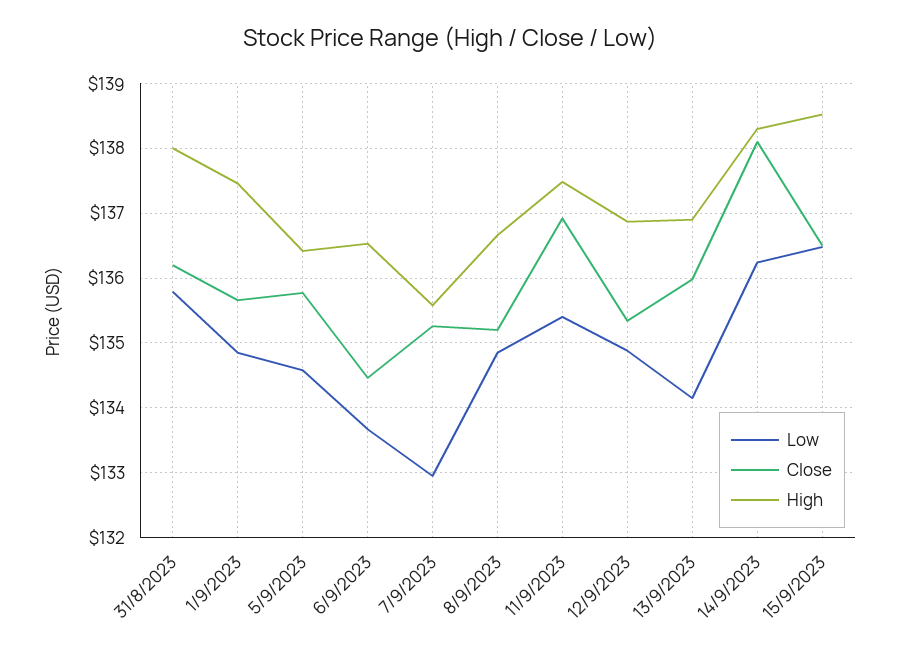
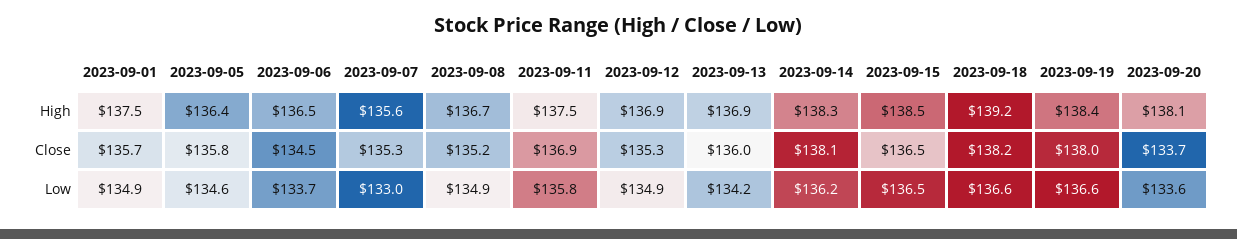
Low, 31/8/2023: 135.8 -> none
Close, 31/8/2023: 136.2 -> none
High, 31/8/2023: 138 -> none
Low, 11/9/2023: 135.4 -> 135.8
High, 2023-09-18: none -> 139.2
High, 2023-09-19: none -> 138.4
High, 2023-09-20: none -> 138.1
Close, 2023-09-18: none -> 138.2
Close, 2023-09-19: none -> 138
Close, 2023-09-20: none -> 133.7
Low, 2023-09-18: none -> 136.6
Low, 2023-09-19: none -> 136.6
Low, 2023-09-20: none -> 133.6

